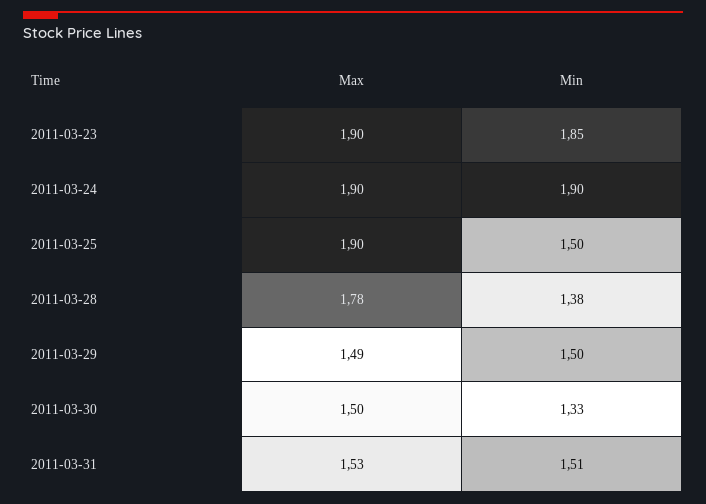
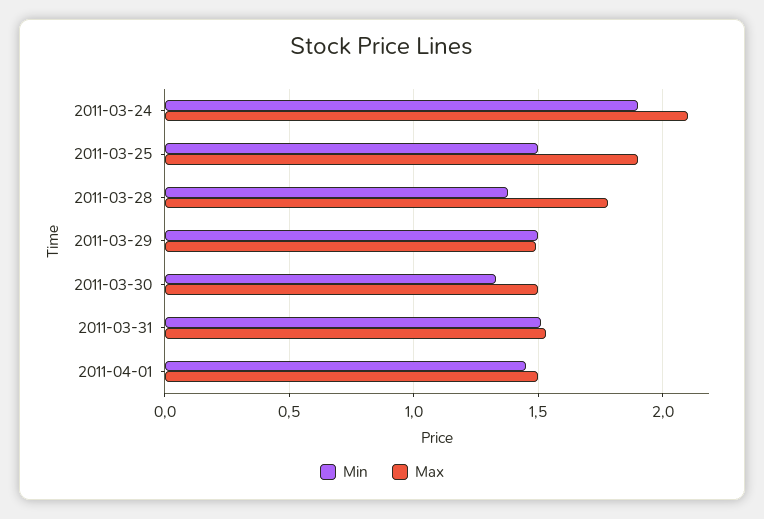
Max, 2011-03-23: 1.9 -> none
Min, 2011-03-23: 1.85 -> none
Max, 2011-03-24: 1.9 -> 2.1
Min, 2011-04-01: none -> 1.45
Max, 2011-04-01: none -> 1.5

